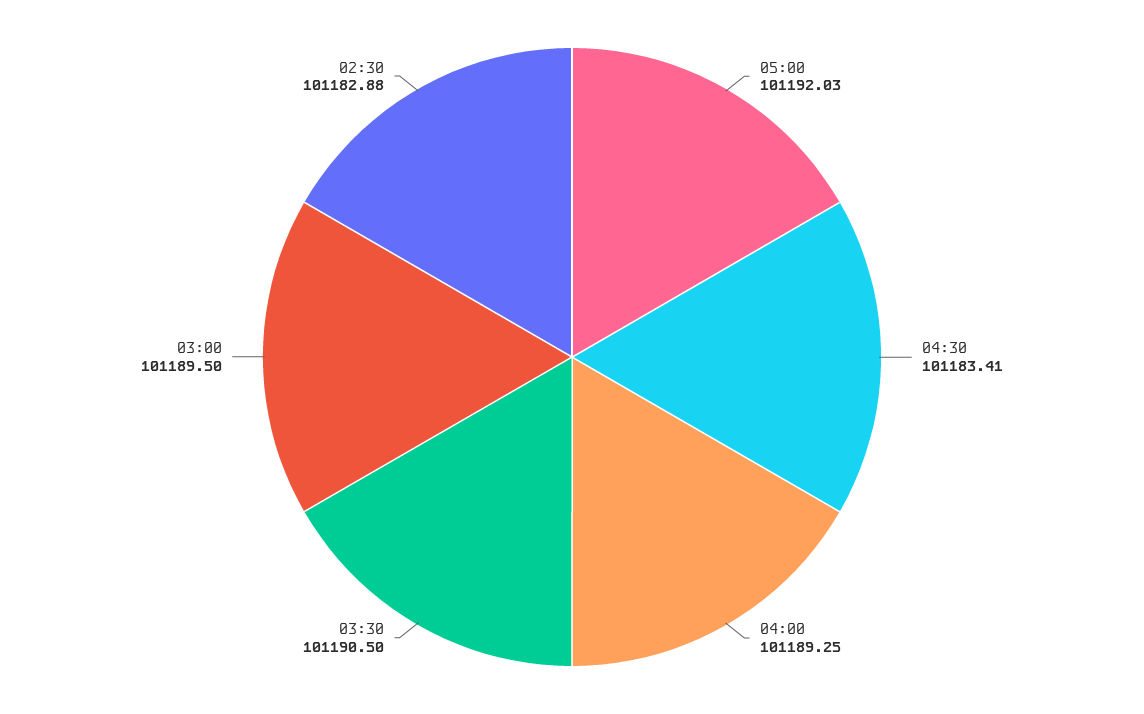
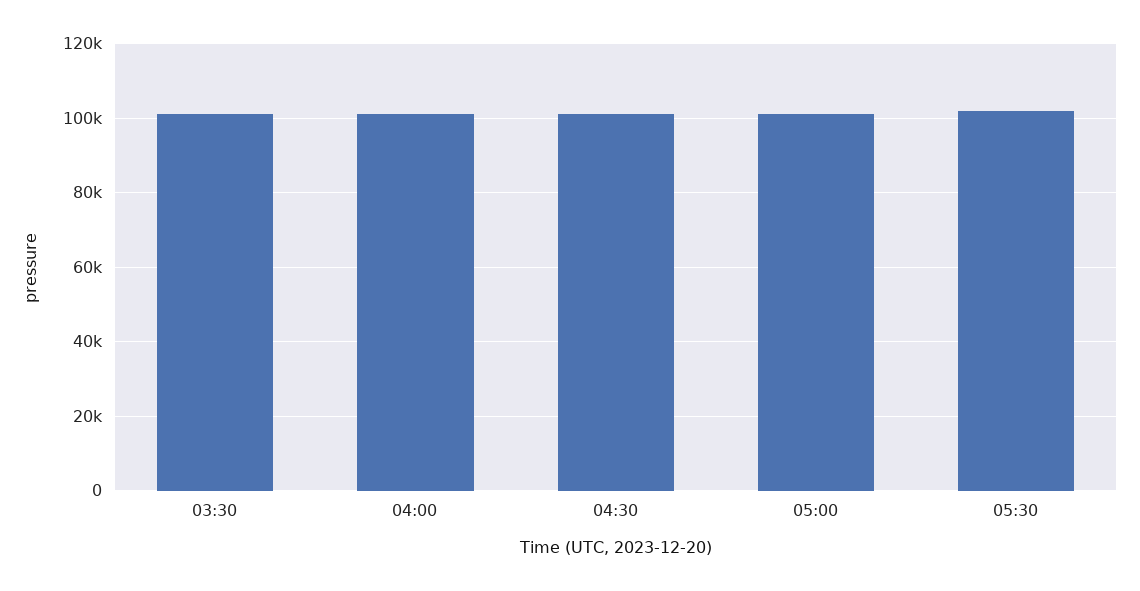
03:00: 101189.5 -> none
02:30: 101182.88 -> none
05:30: none -> 102000

